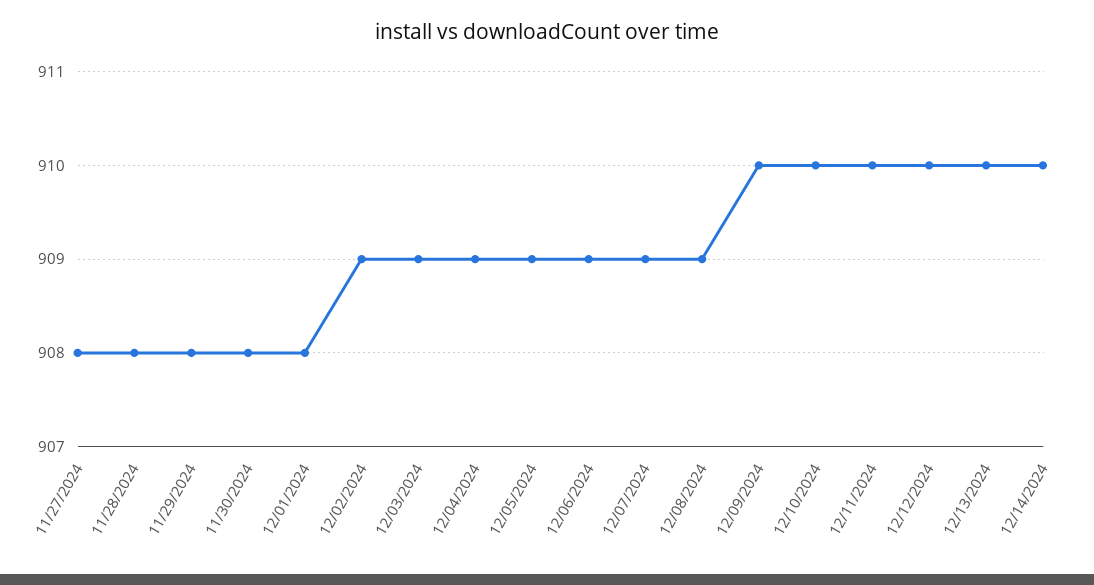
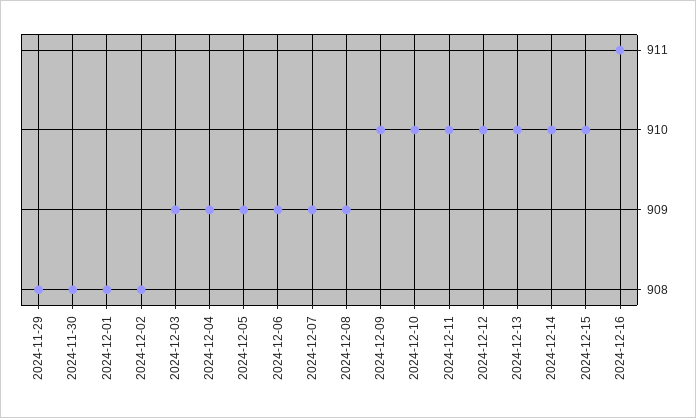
11/27/2024: 908 -> none
11/28/2024: 908 -> none
12/02/2024: 909 -> 908
2024-12-15: none -> 910
2024-12-16: none -> 911

